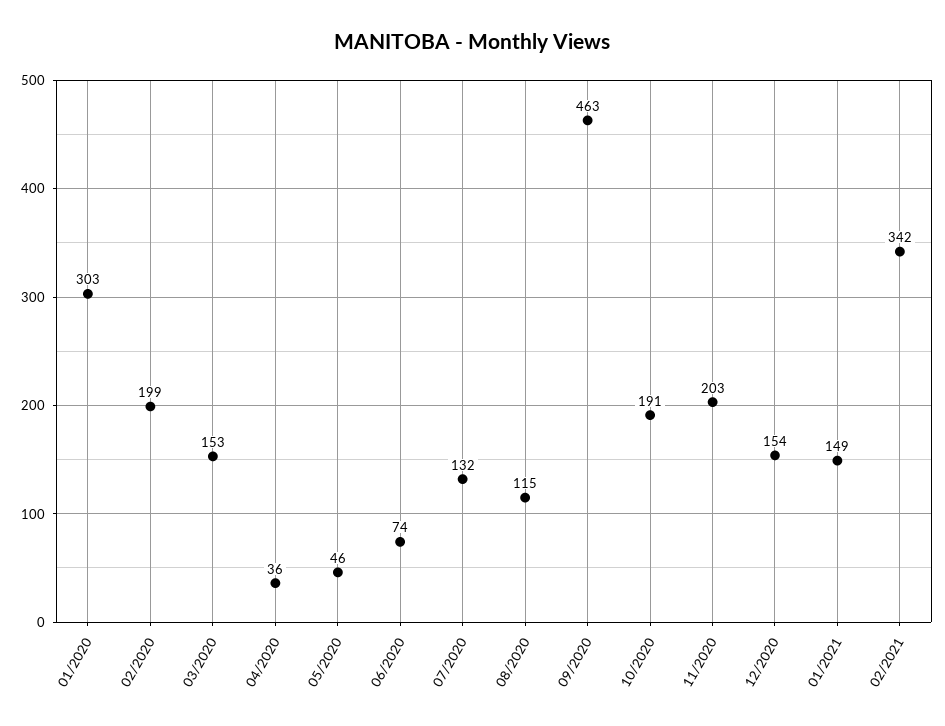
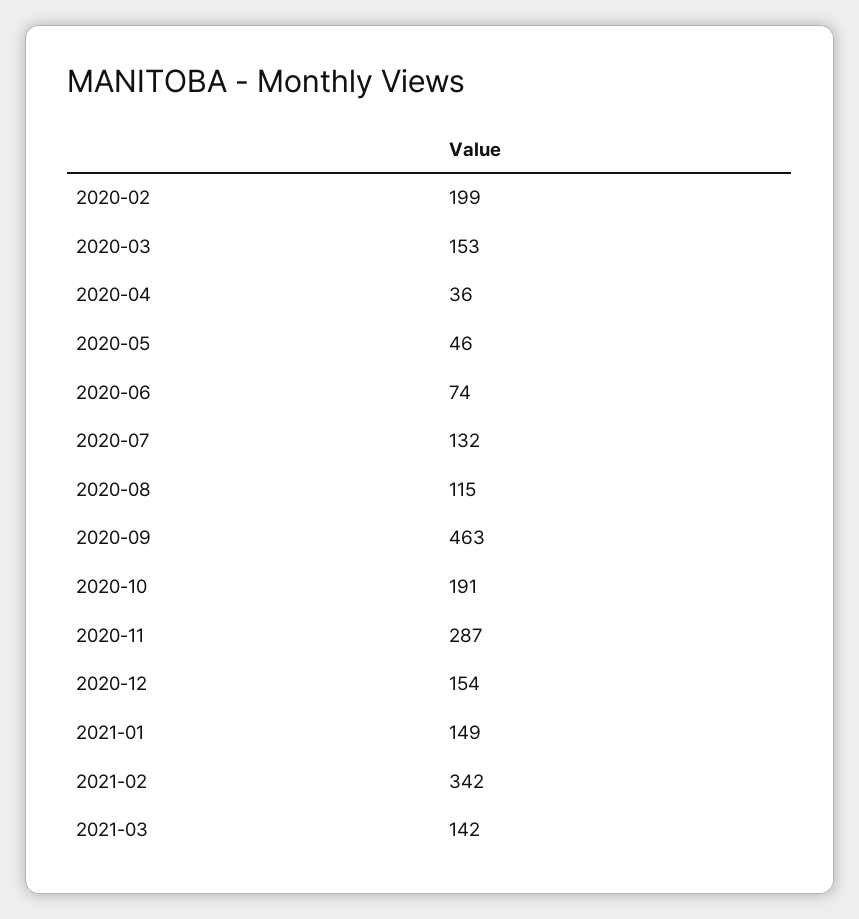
01/2020: 303 -> none
11/2020: 203 -> 287
2021-03: none -> 142

